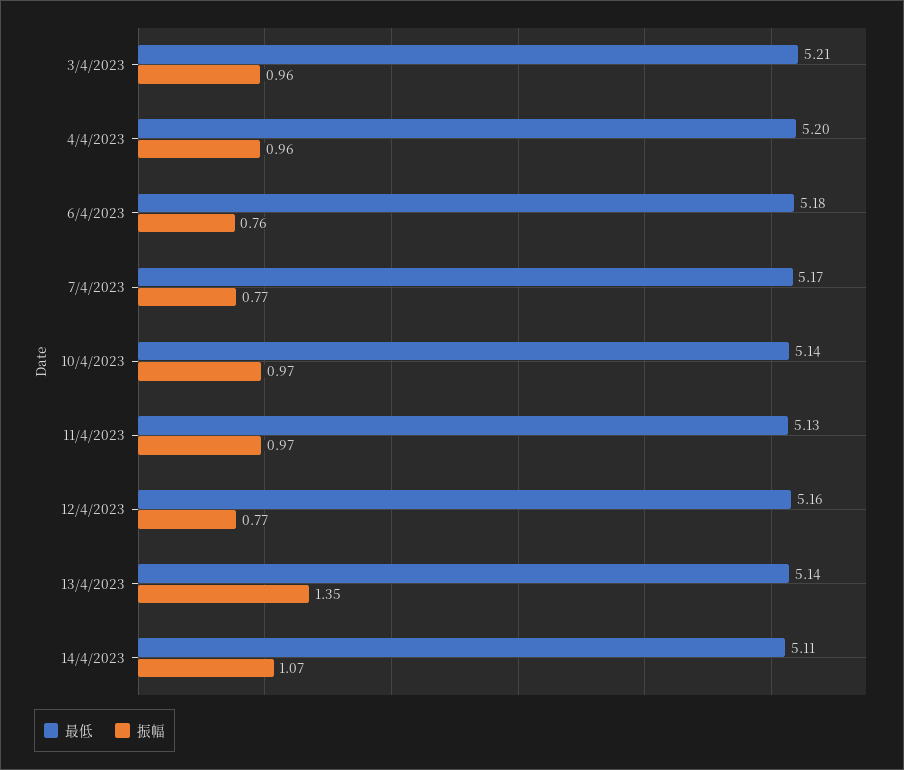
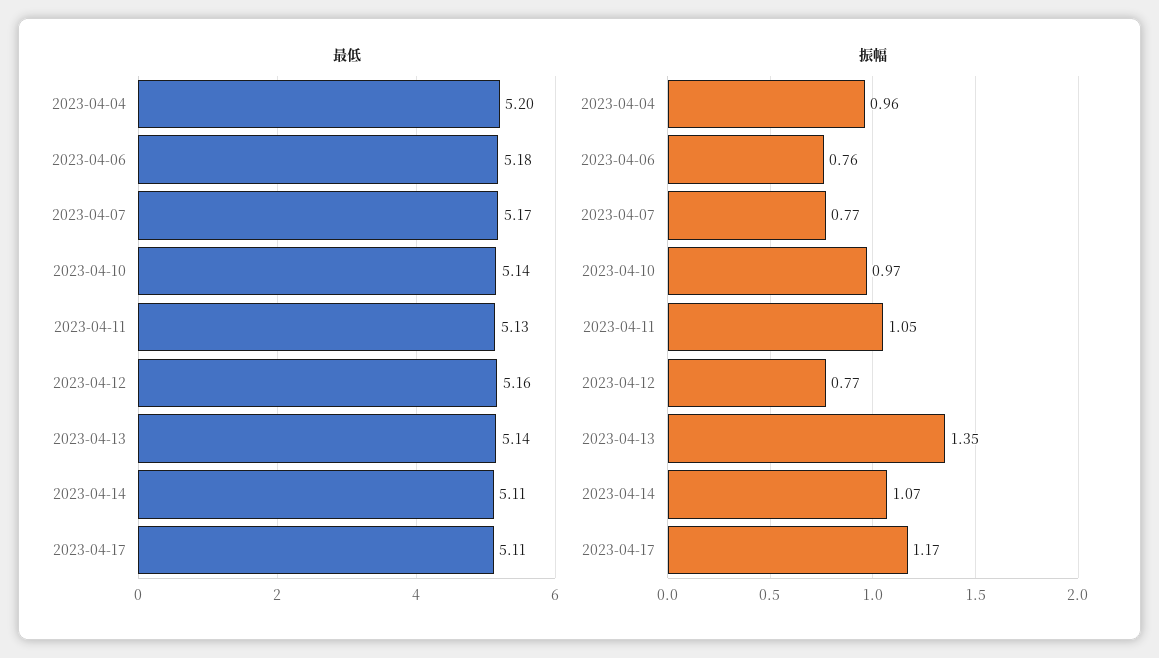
最低, 3/4/2023: 5.21 -> none
振幅, 3/4/2023: 0.96 -> none
振幅, 11/4/2023: 0.97 -> 1.05
最低, 2023-04-17: none -> 5.11
振幅, 2023-04-17: none -> 1.17

